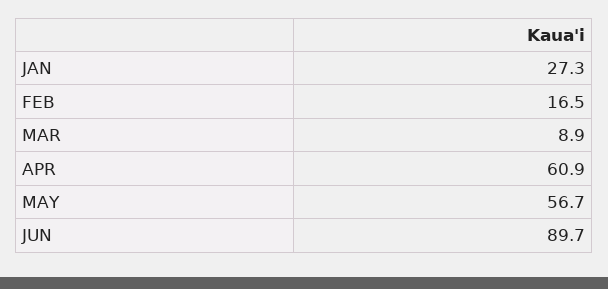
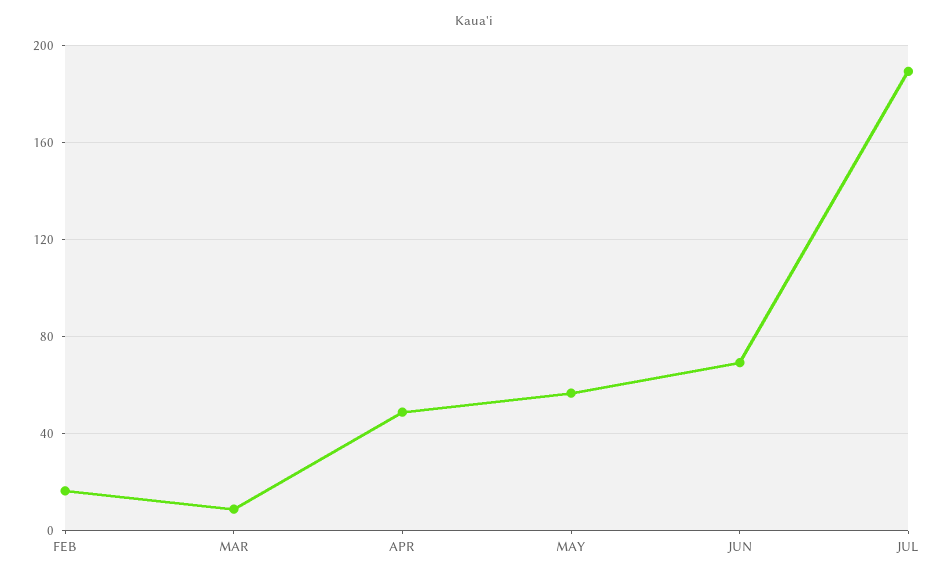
JAN: 27.3 -> none
APR: 60.9 -> 50
JUN: 89.7 -> 70
JUL: none -> 190

